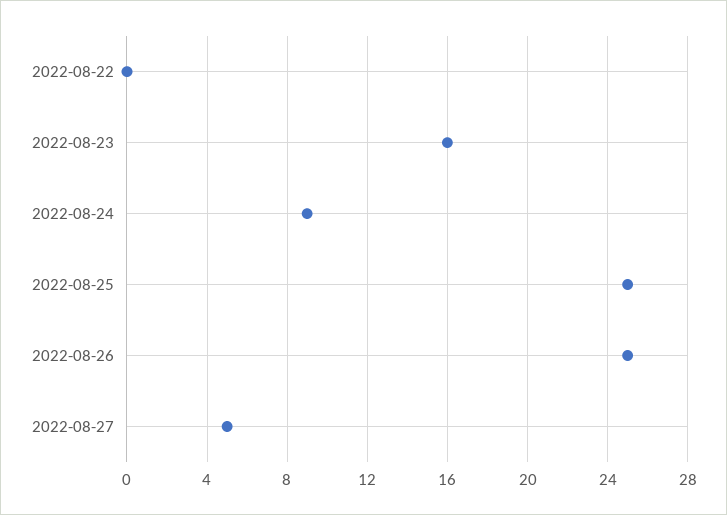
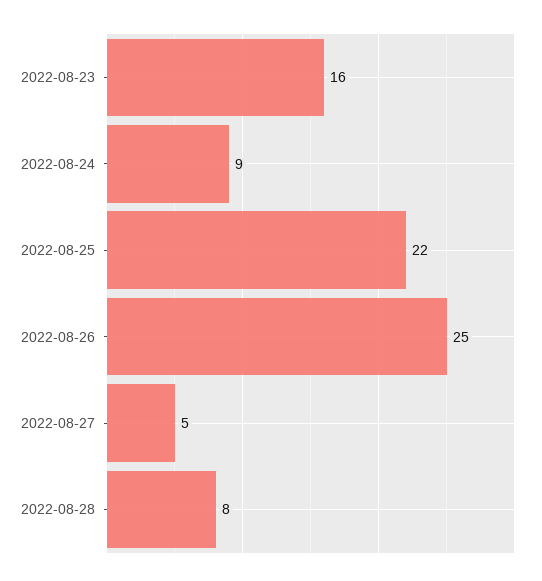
2022-08-22: 0 -> none
2022-08-25: 25 -> 22
2022-08-28: none -> 8

